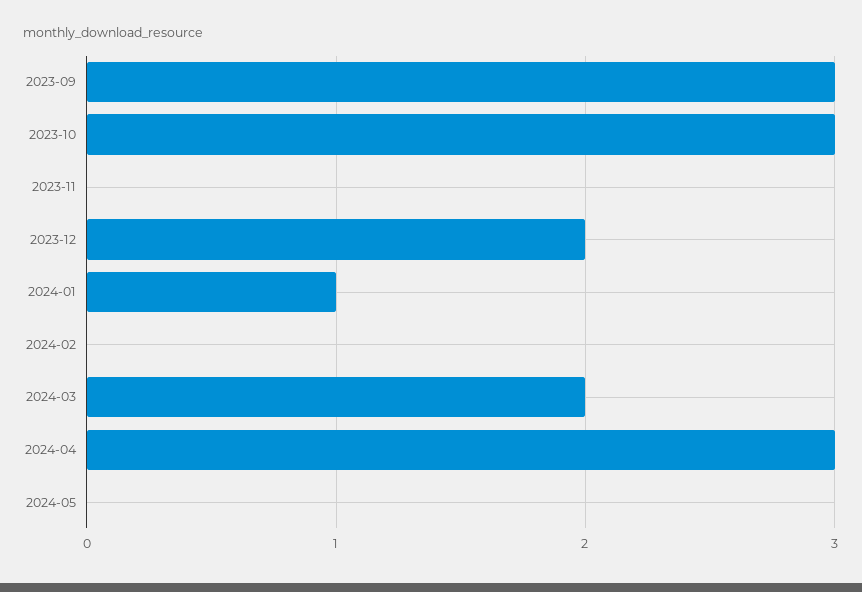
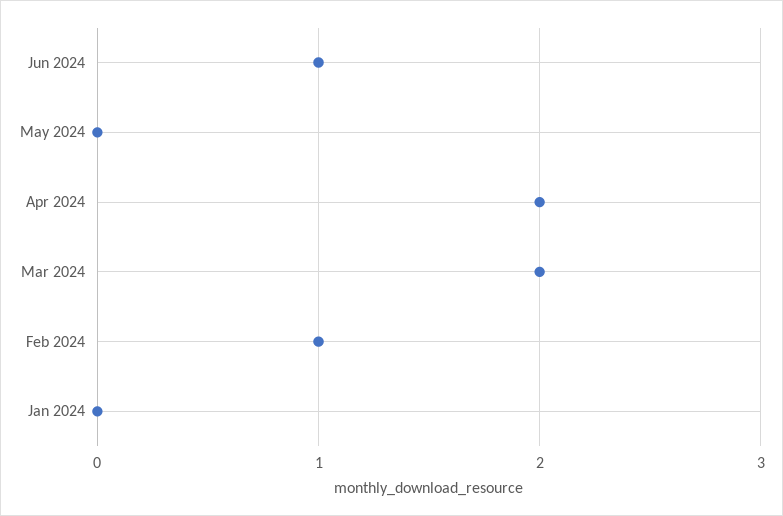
2023-09: 3 -> none
2023-10: 3 -> none
2023-11: 0 -> none
2023-12: 2 -> none
2024-01: 1 -> 0
2024-02: 0 -> 1
2024-04: 3 -> 2
Jun 2024: none -> 1

